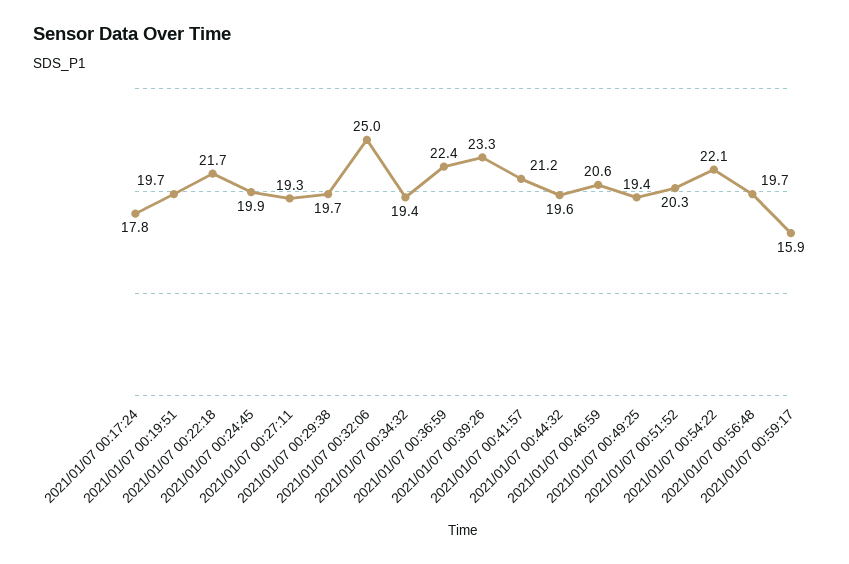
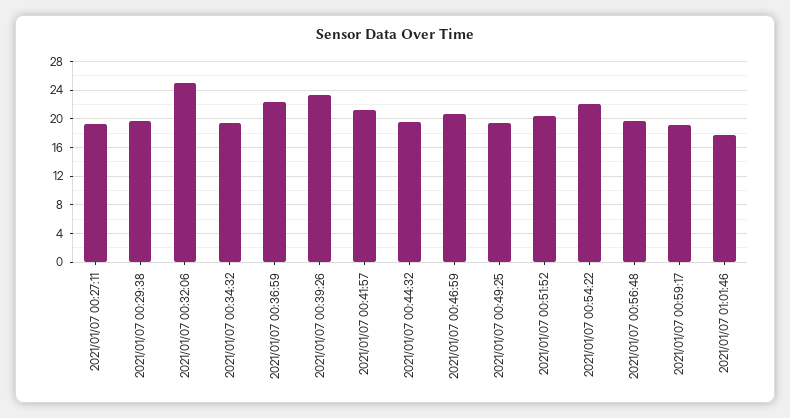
2021/01/07 00:17:24: 17.8 -> none
2021/01/07 00:19:51: 19.7 -> none
2021/01/07 00:22:18: 21.7 -> none
2021/01/07 00:24:45: 19.9 -> none
2021/01/07 00:59:17: 15.9 -> 19
2021/01/07 01:01:46: none -> 18

